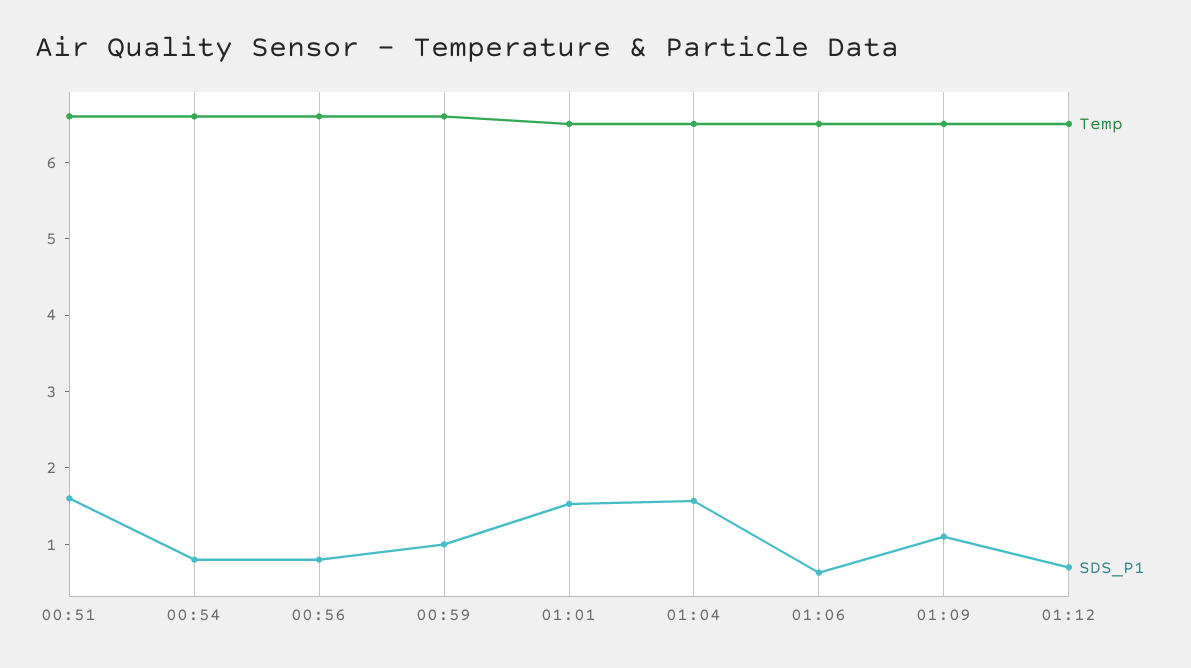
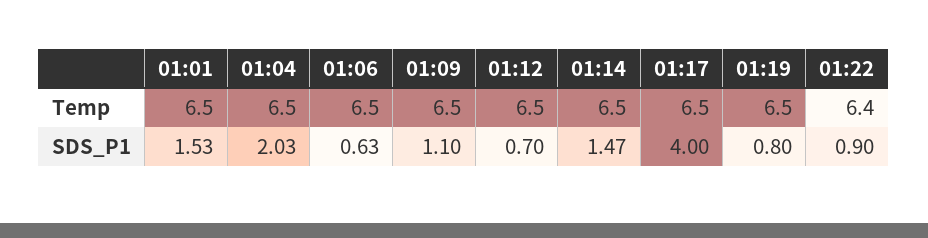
Temp, 00:51: 6.6 -> none
SDS_P1, 00:51: 1.6 -> none
Temp, 00:54: 6.6 -> none
SDS_P1, 00:54: 0.8 -> none
Temp, 00:56: 6.6 -> none
SDS_P1, 00:56: 0.8 -> none
Temp, 00:59: 6.6 -> none
SDS_P1, 00:59: 1 -> none
SDS_P1, 01:04: 1.6 -> 2.03
Temp, 01:14: none -> 6.5
Temp, 01:17: none -> 6.5
Temp, 01:19: none -> 6.5
Temp, 01:22: none -> 6.4
SDS_P1, 01:14: none -> 1.47
SDS_P1, 01:17: none -> 4
SDS_P1, 01:19: none -> 0.8
SDS_P1, 01:22: none -> 0.9

